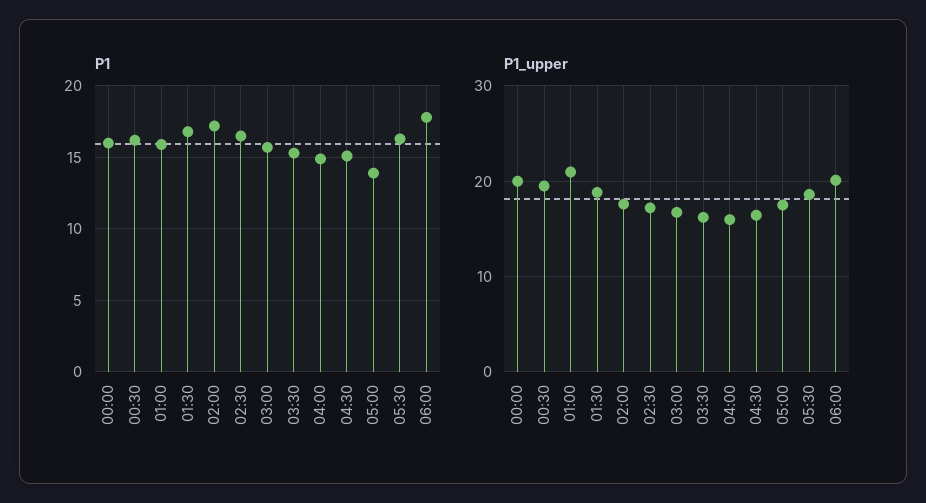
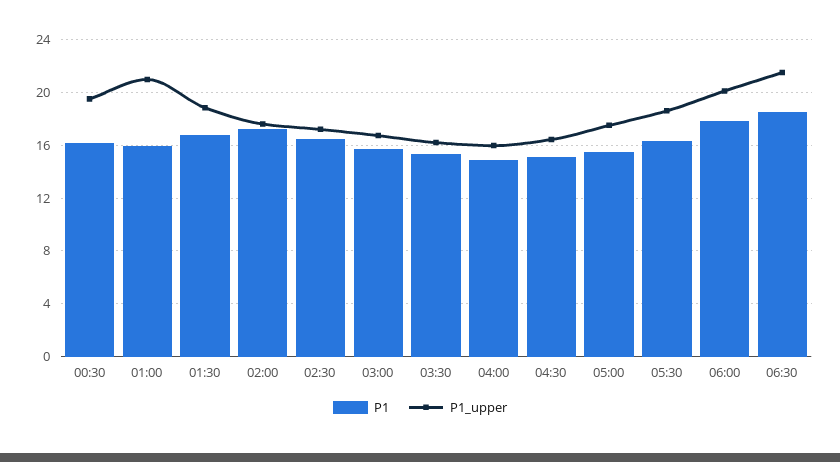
P1, 00:00: 16 -> none
P1, 05:00: 14 -> 15.5
P1_upper, 00:00: 20 -> none
P1, 06:30: none -> 18.5
P1_upper, 06:30: none -> 21.5

